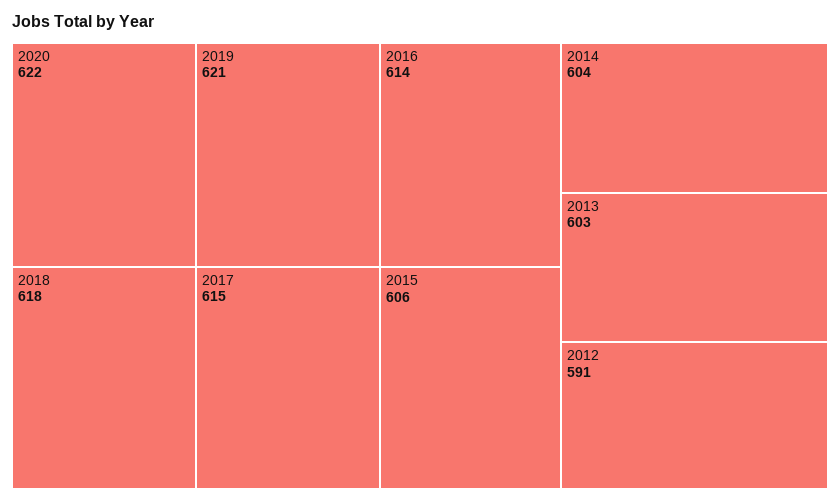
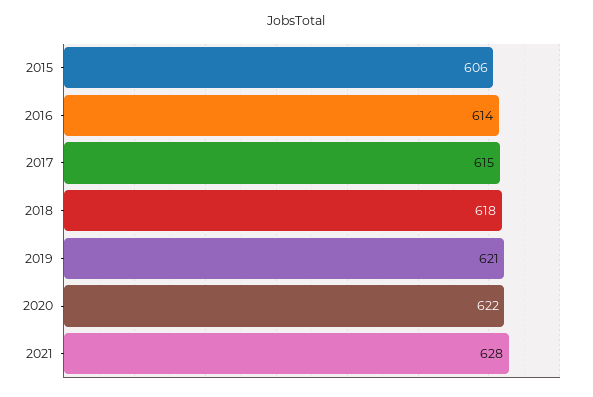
2014: 604 -> none
2013: 603 -> none
2012: 591 -> none
2021: none -> 628

